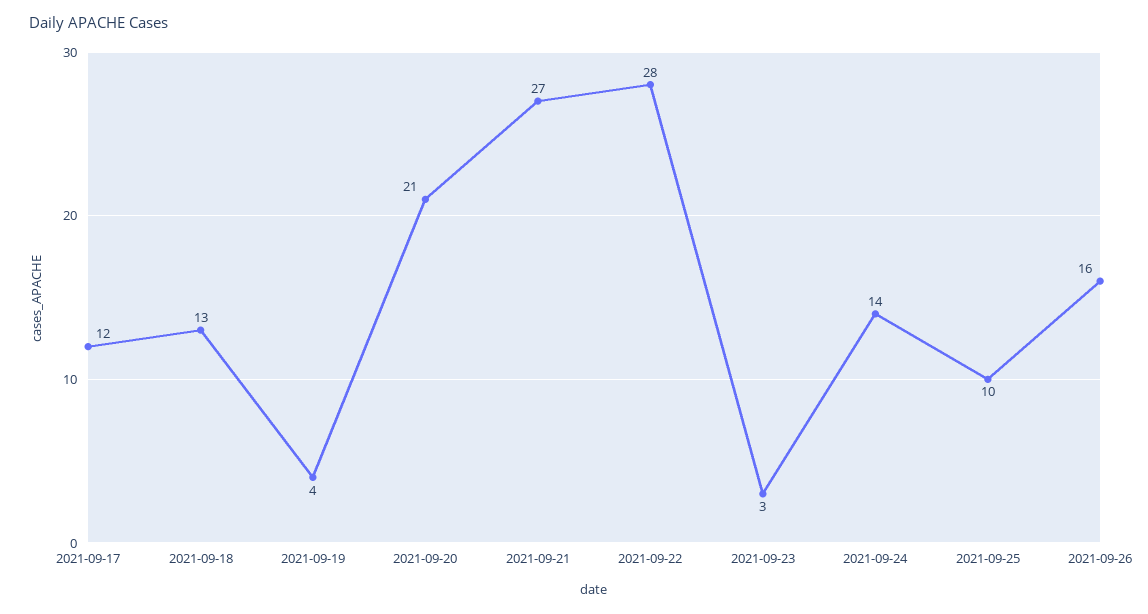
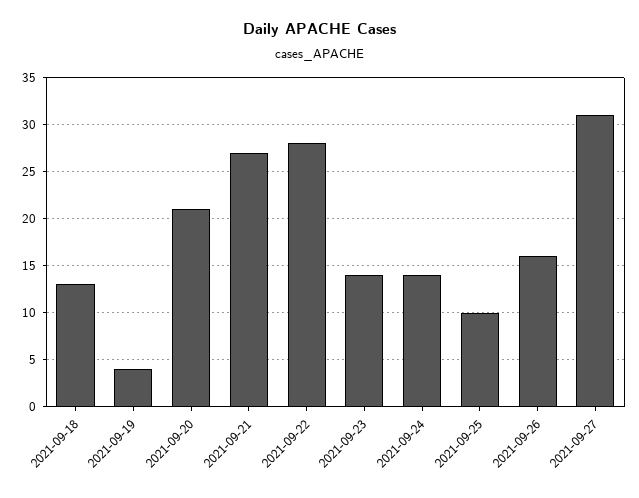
2021-09-17: 12 -> none
2021-09-23: 3 -> 14
2021-09-27: none -> 31

